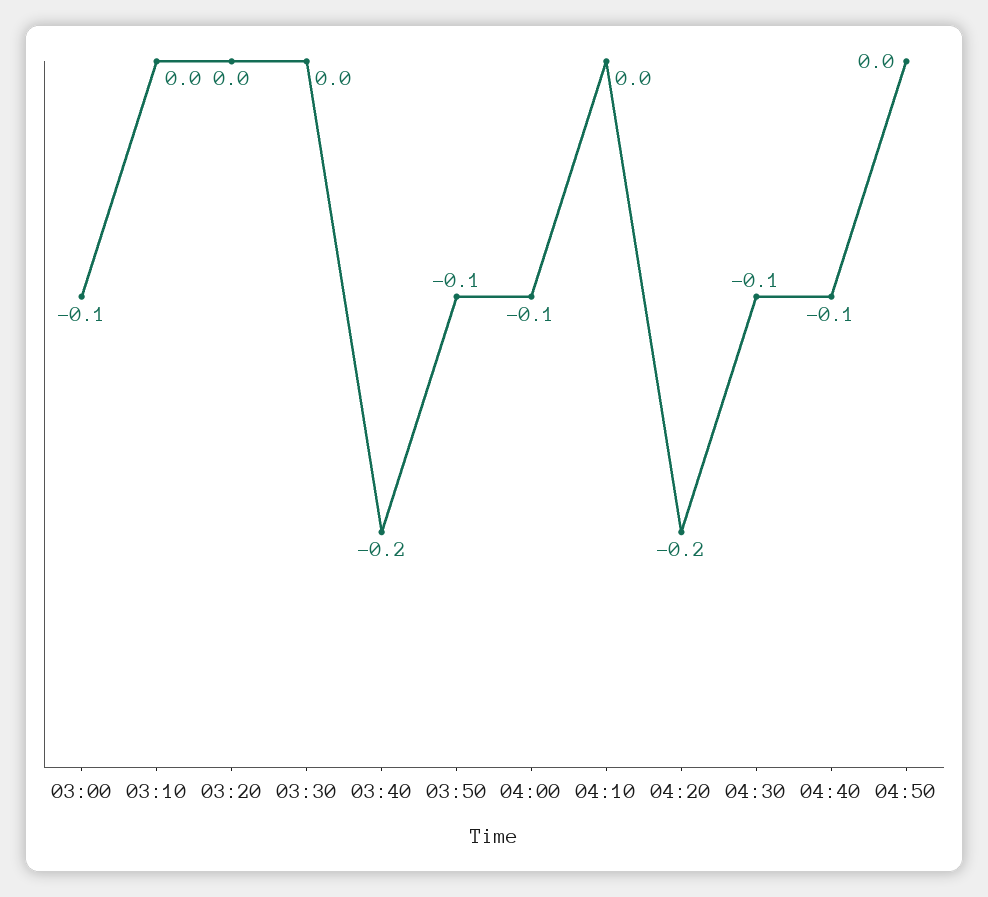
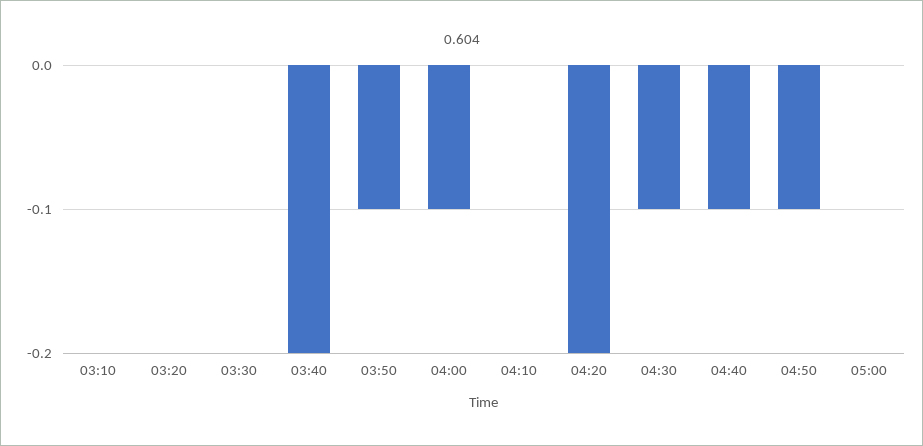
03:00: -0.1 -> none
04:50: 0 -> -0.1
05:00: none -> 0

